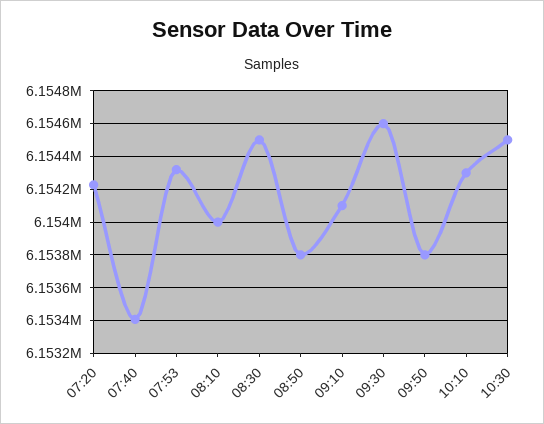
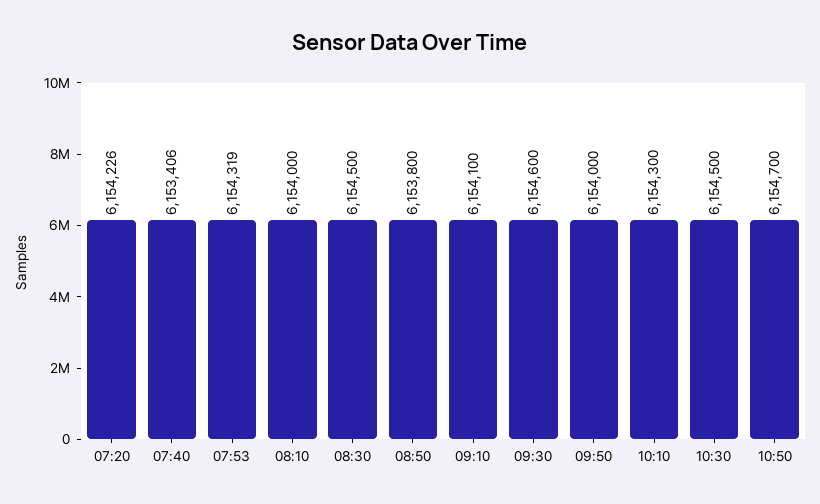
09:50: 6153800 -> 6154000
10:50: none -> 6154700

